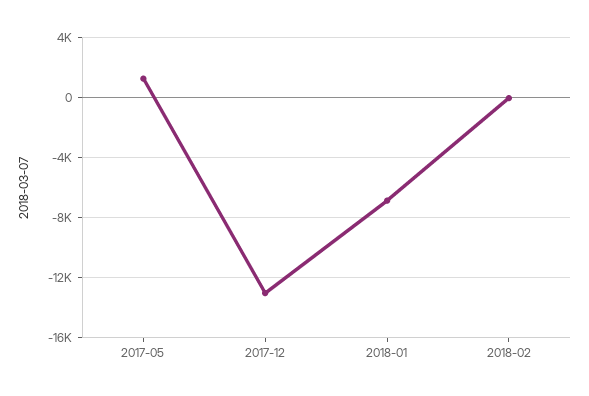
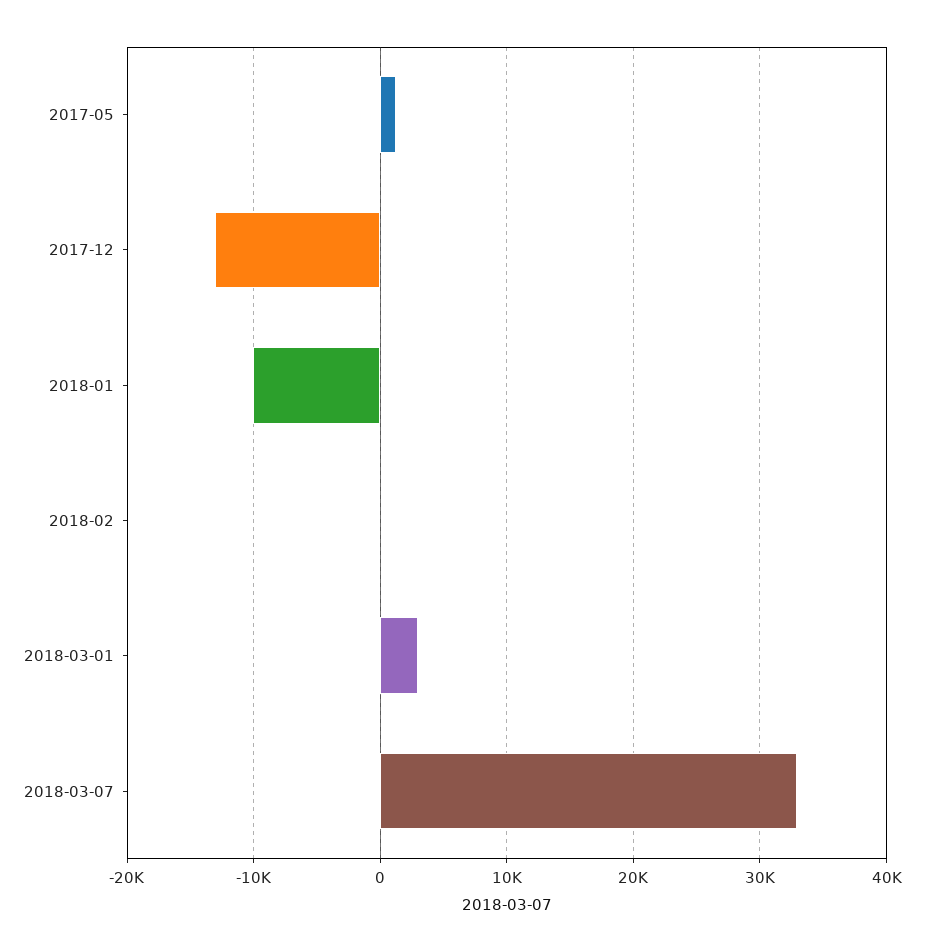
2018-01: -7000 -> -10000
2018-03-01: none -> 3000
2018-03-07: none -> 33000

